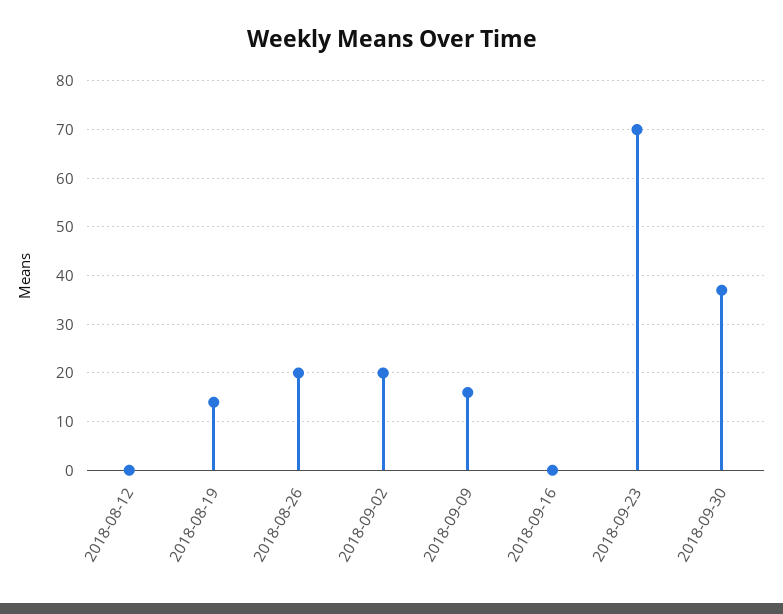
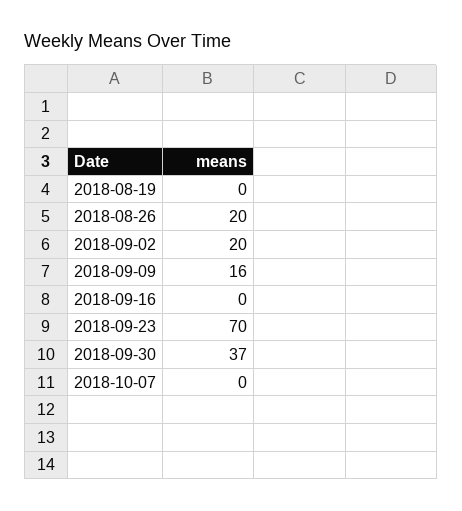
2018-08-12: 0 -> none
2018-08-19: 15 -> 0
2018-10-07: none -> 0

